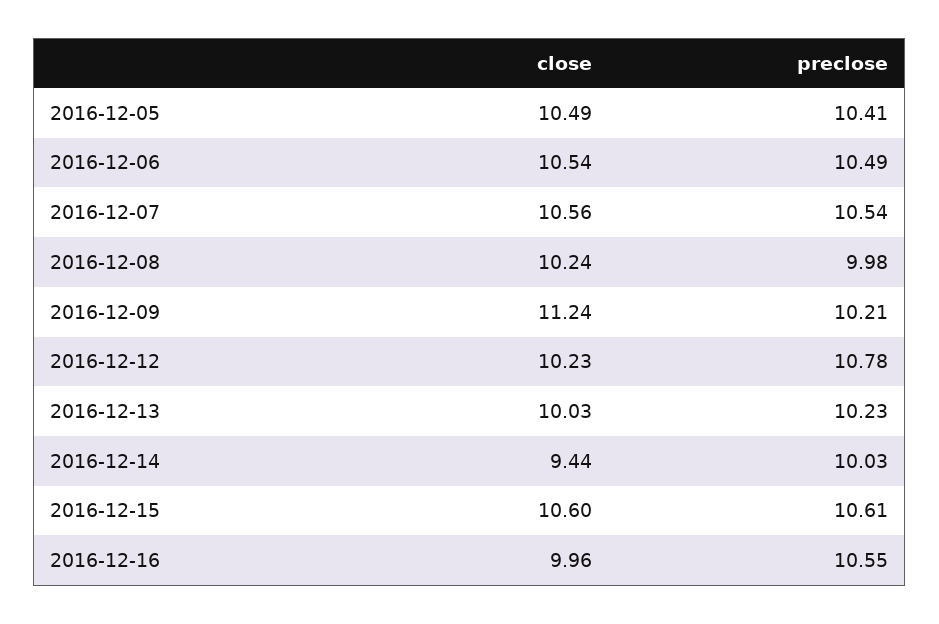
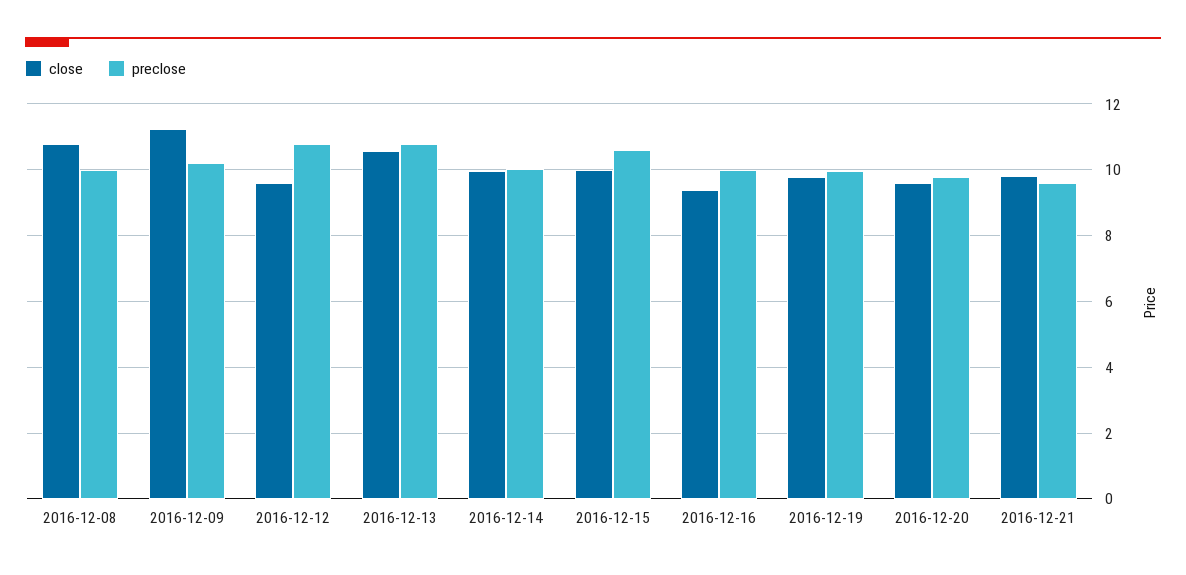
close, 2016-12-05: 10.49 -> none
preclose, 2016-12-05: 10.41 -> none
close, 2016-12-06: 10.54 -> none
preclose, 2016-12-06: 10.49 -> none
close, 2016-12-07: 10.56 -> none
preclose, 2016-12-07: 10.54 -> none
close, 2016-12-08: 10.24 -> 10.8
close, 2016-12-12: 10.23 -> 9.6
close, 2016-12-13: 10.03 -> 10.6
preclose, 2016-12-13: 10.23 -> 10.8
close, 2016-12-14: 9.44 -> 10
close, 2016-12-15: 10.6 -> 10
close, 2016-12-16: 9.96 -> 9.4
preclose, 2016-12-16: 10.55 -> 10
close, 2016-12-19: none -> 9.8
preclose, 2016-12-19: none -> 10
close, 2016-12-20: none -> 9.6
preclose, 2016-12-20: none -> 9.8
close, 2016-12-21: none -> 9.8
preclose, 2016-12-21: none -> 9.6

